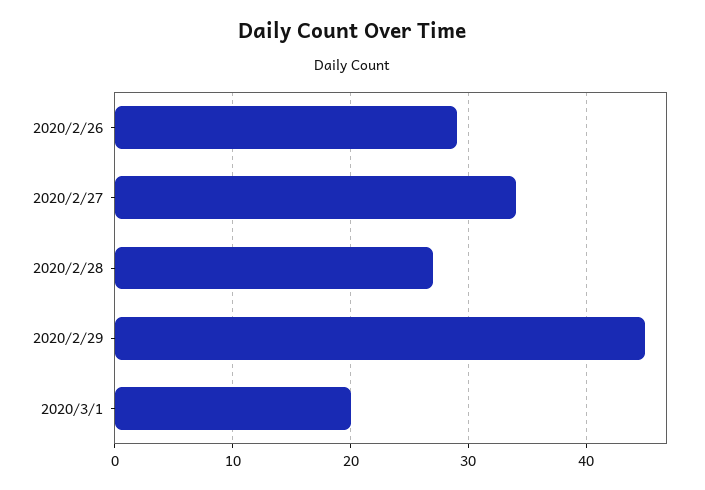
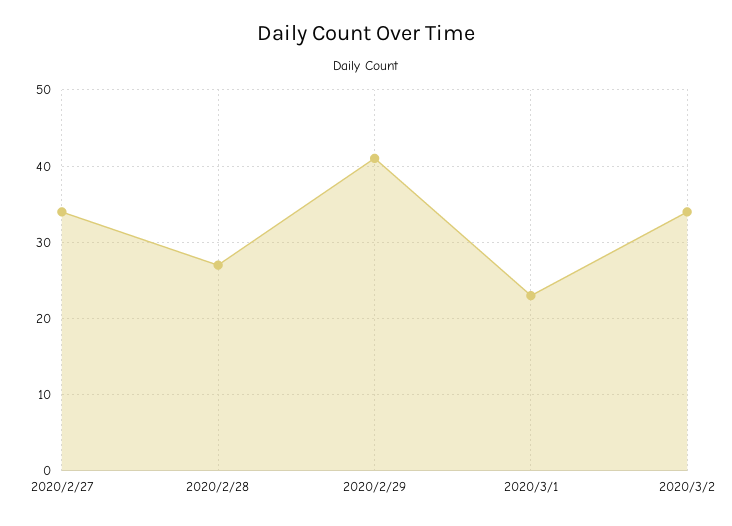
2020/2/26: 29 -> none
2020/2/29: 45 -> 41
2020/3/1: 20 -> 23
2020/3/2: none -> 34

